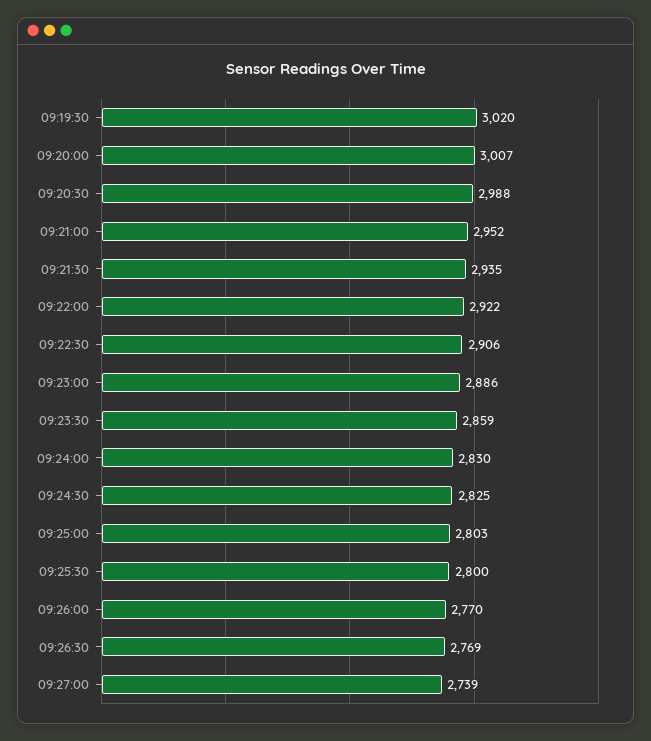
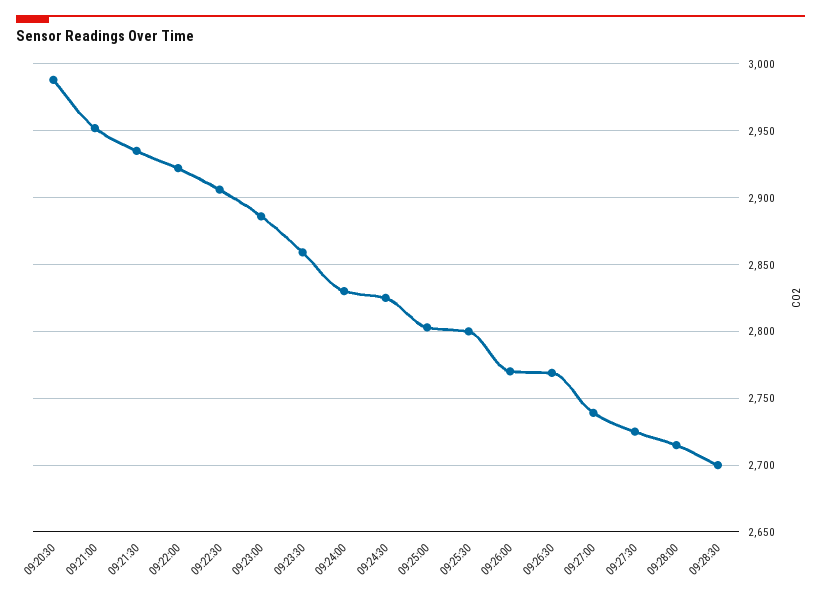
09:19:30: 3020 -> none
09:20:00: 3007 -> none
09:27:30: none -> 2725
09:28:00: none -> 2715
09:28:30: none -> 2700

